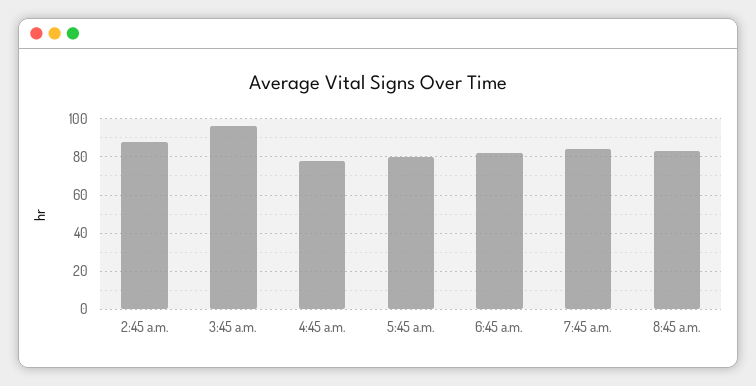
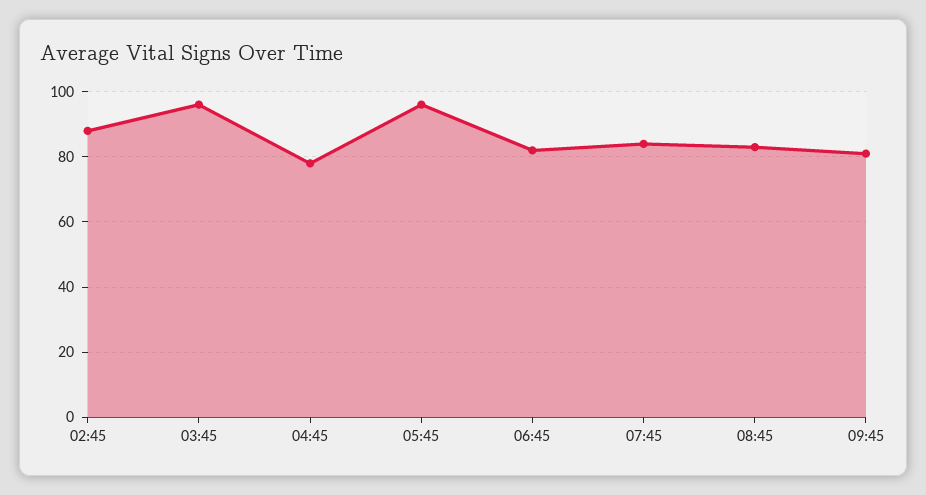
5:45 a.m.: 80 -> 95
09:45: none -> 80

